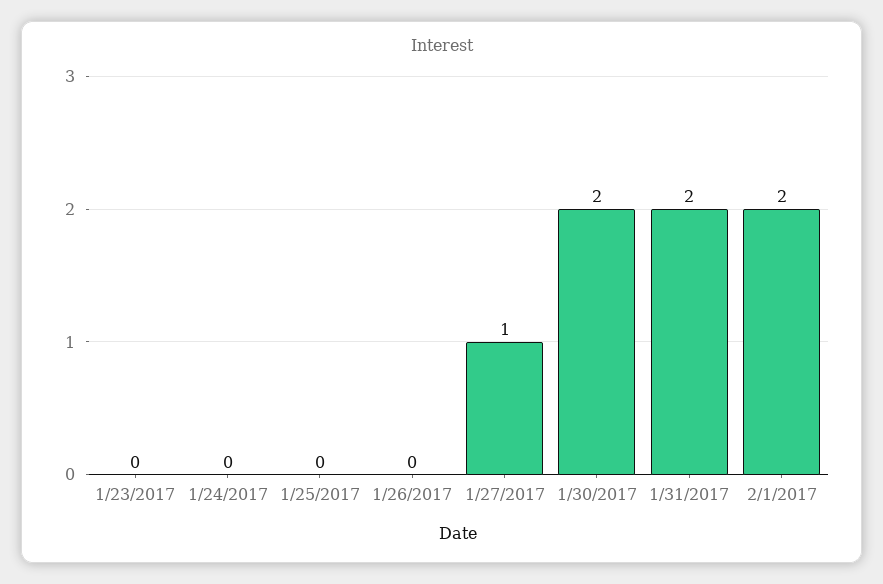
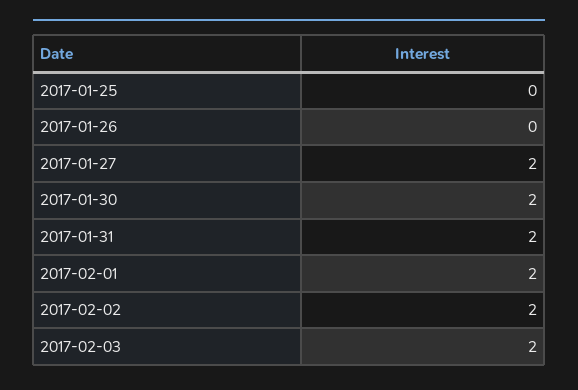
1/23/2017: 0 -> none
1/24/2017: 0 -> none
1/27/2017: 1 -> 2
2017-02-02: none -> 2
2017-02-03: none -> 2

